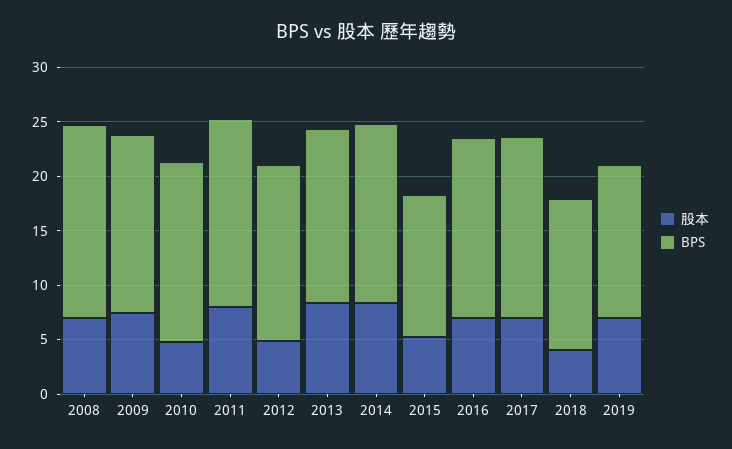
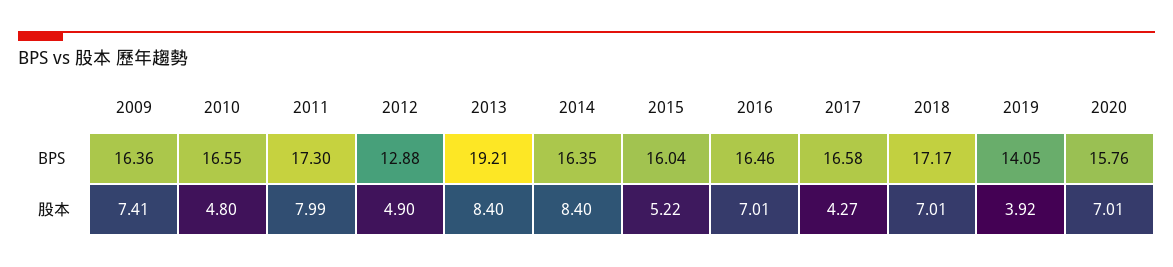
股本, 2008: 7 -> none
BPS, 2008: 18 -> none
BPS, 2012: 16 -> 12.88
BPS, 2013: 16 -> 19.21
BPS, 2015: 13 -> 16.04
股本, 2017: 7 -> 4.27
股本, 2018: 4 -> 7.01
BPS, 2018: 14 -> 17.17
股本, 2019: 7 -> 3.92
BPS, 2020: none -> 15.76
股本, 2020: none -> 7.01

